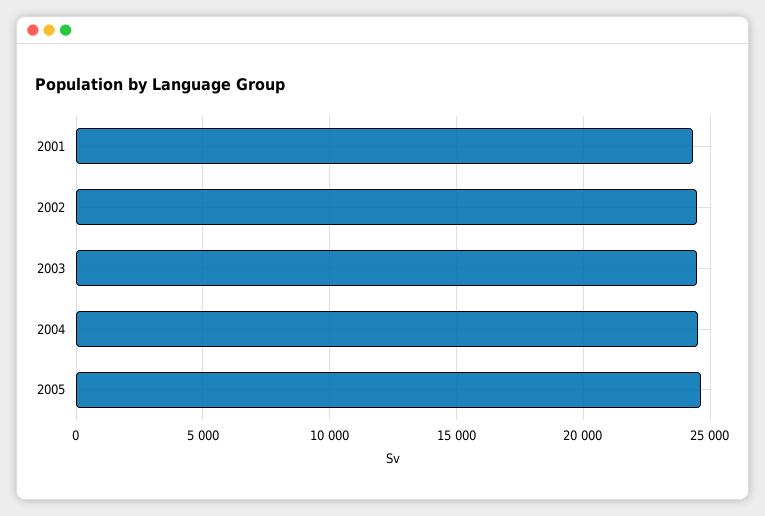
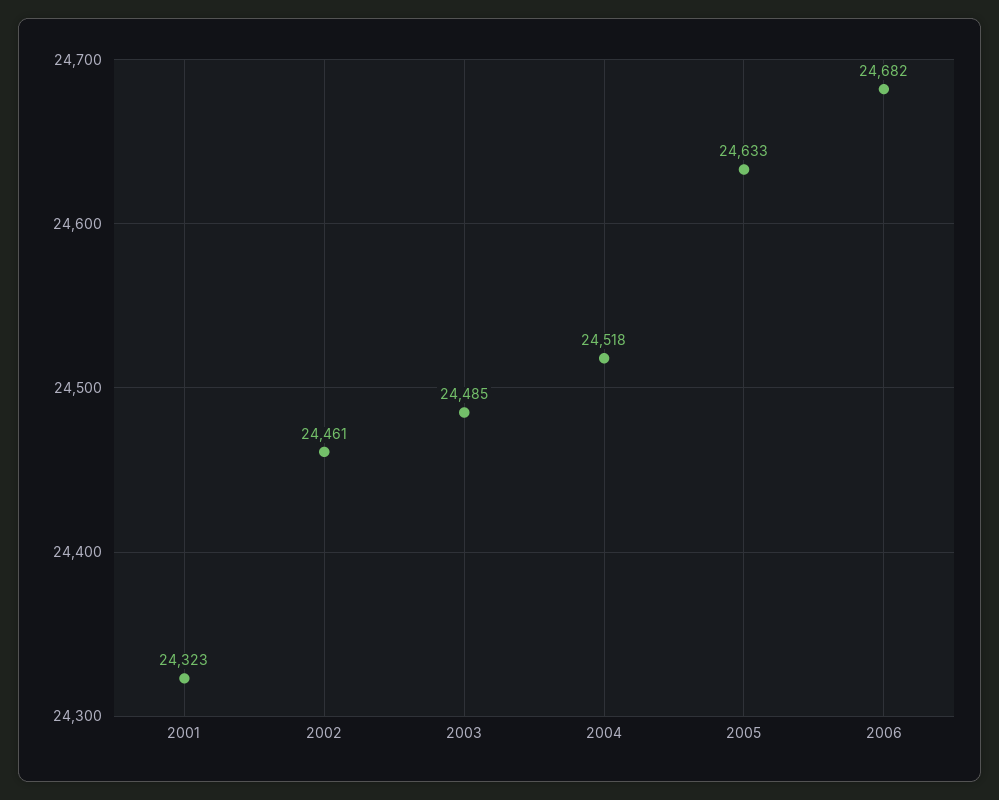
2006: none -> 24682

